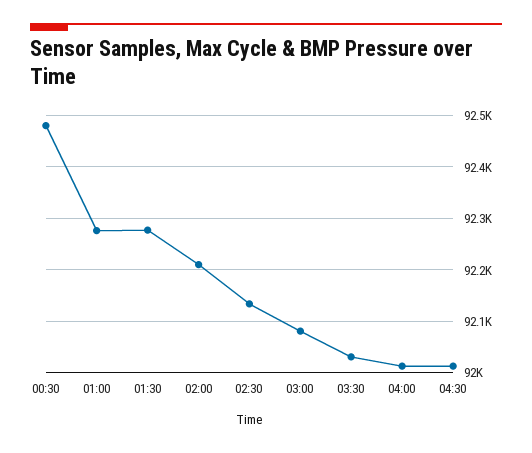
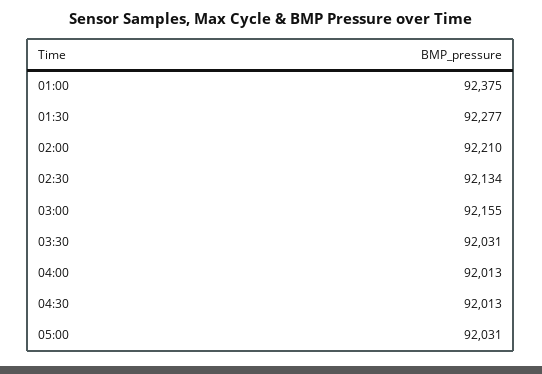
00:30: 92480 -> none
01:00: 92280 -> 92375
03:00: 92080 -> 92155
05:00: none -> 92031

